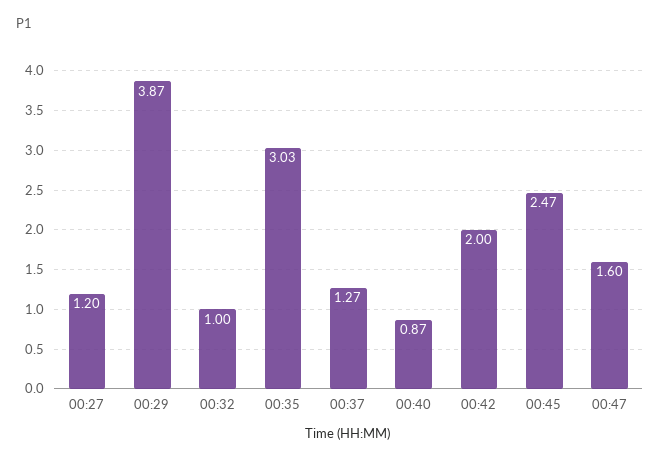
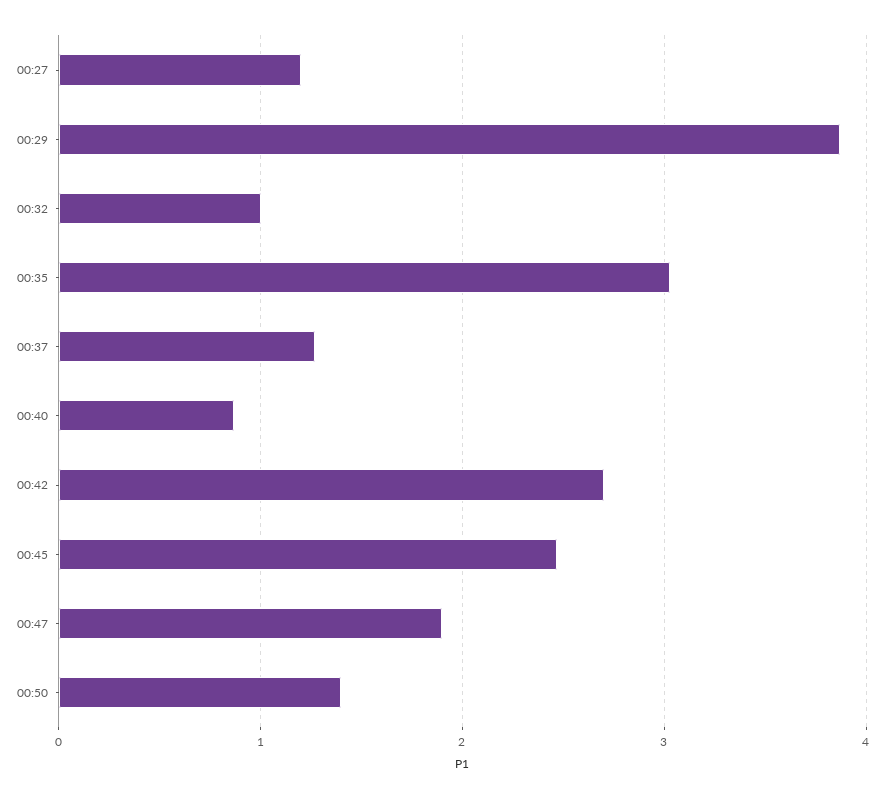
00:42: 2 -> 2.7
00:47: 1.6 -> 1.9
00:50: none -> 1.4

